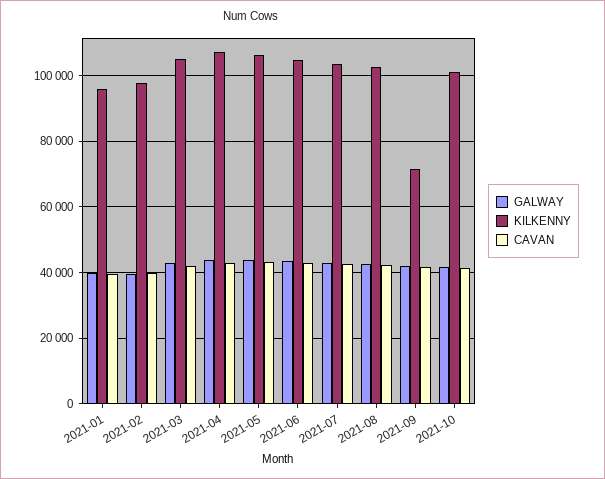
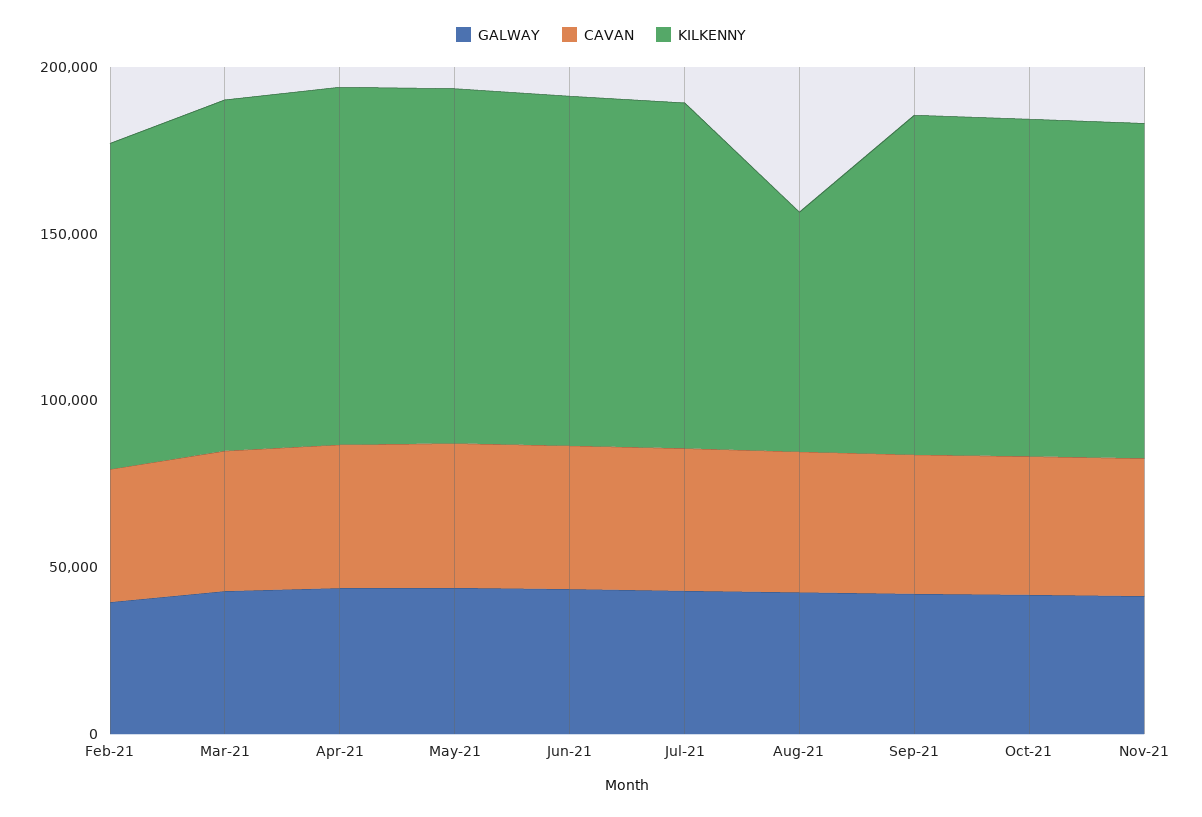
GALWAY, 2021-01: 40000 -> none
KILKENNY, 2021-01: 96000 -> none
CAVAN, 2021-01: 40000 -> none
KILKENNY, 2021-08: 102000 -> 70000
KILKENNY, 2021-09: 72000 -> 100000
GALWAY, Nov-21: none -> 40000
CAVAN, Nov-21: none -> 40000
KILKENNY, Nov-21: none -> 100000

